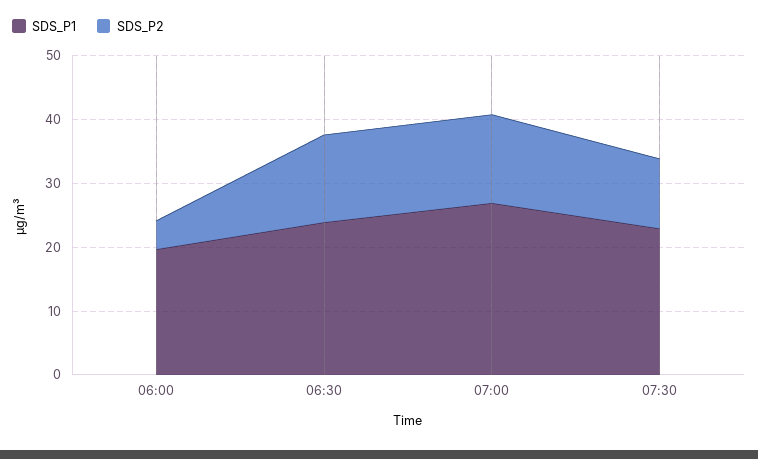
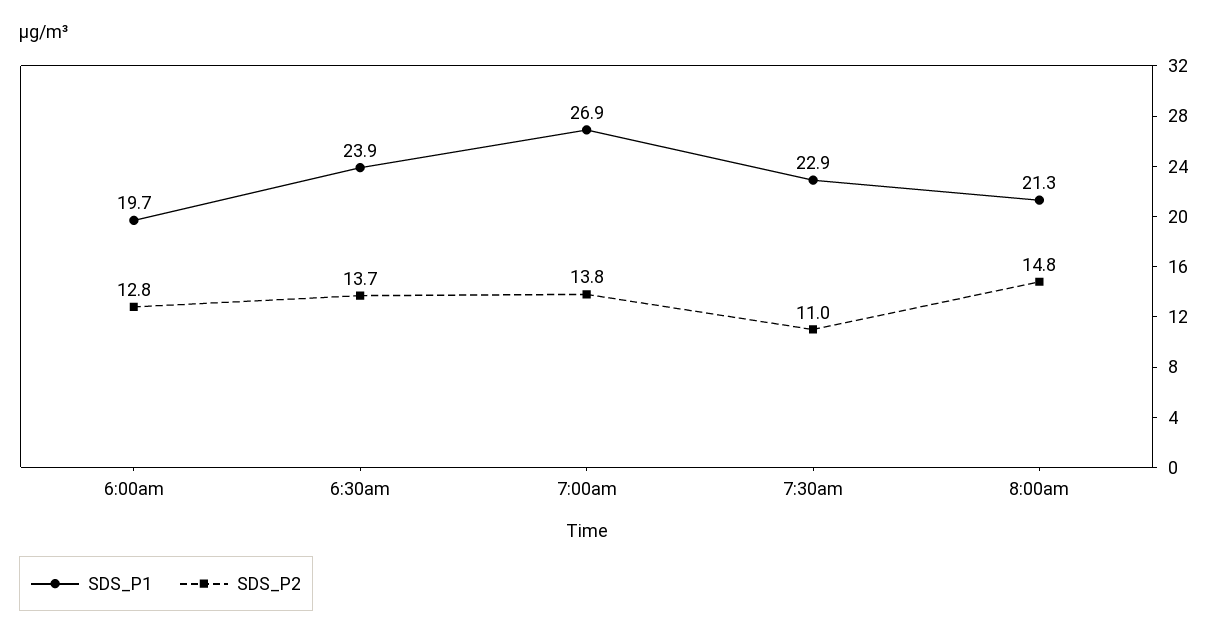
SDS_P2, 06:00: 4 -> 12.8
SDS_P1, 8:00am: none -> 21.3
SDS_P2, 8:00am: none -> 14.8

